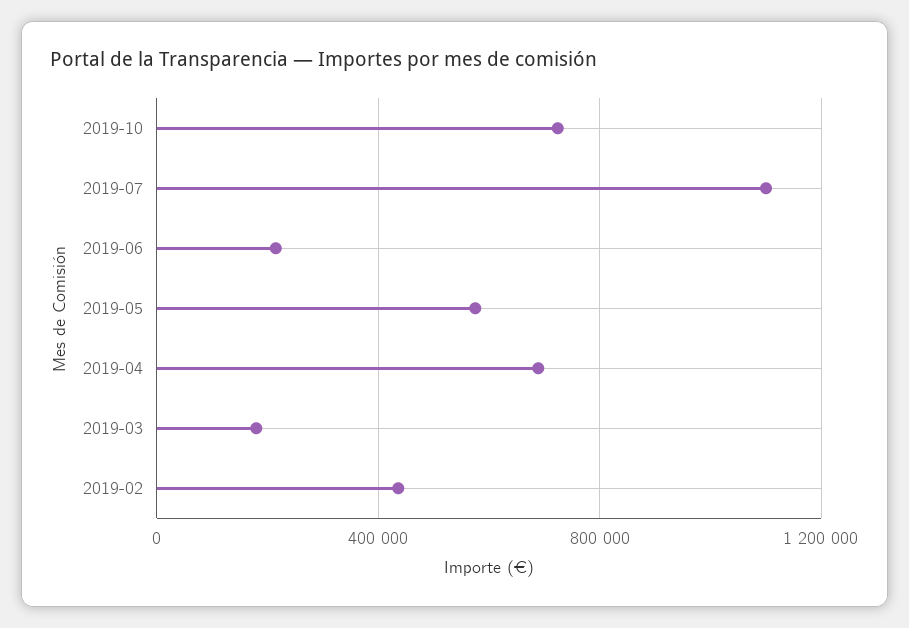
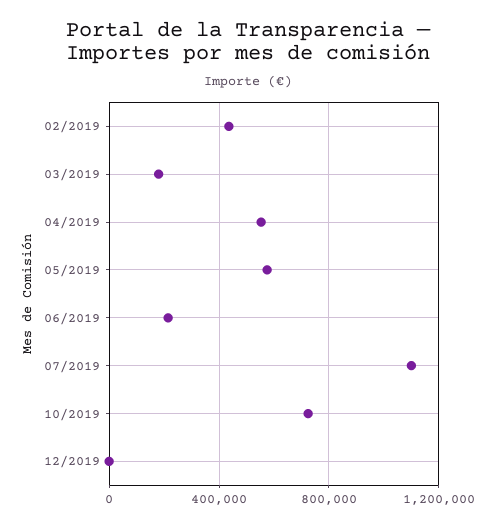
2019-04: 700000 -> 550000
12/2019: none -> 0

